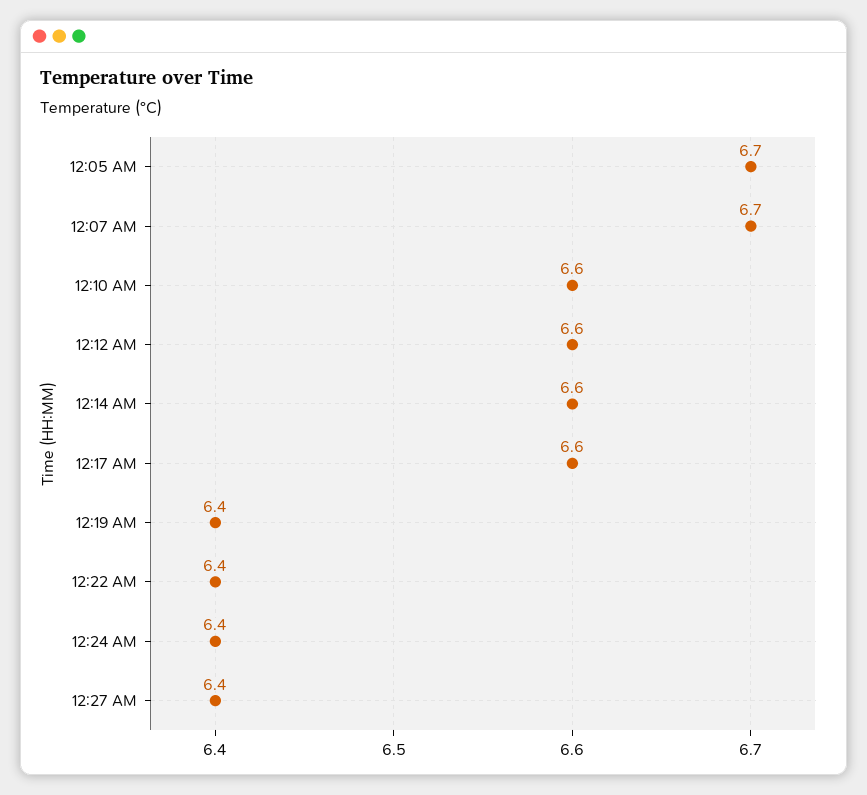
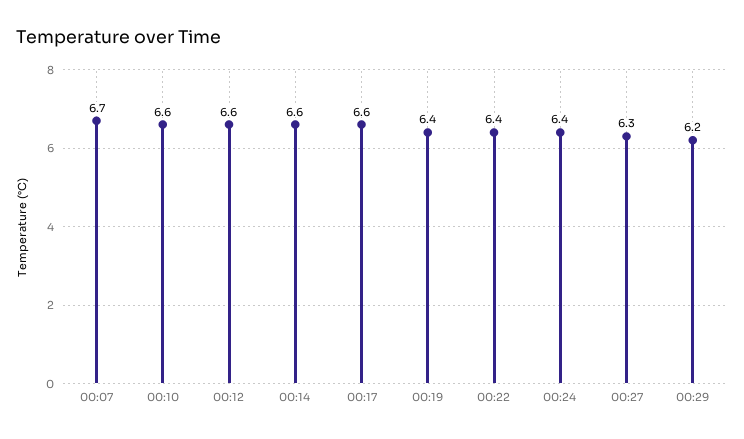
12:05 AM: 6.7 -> none
12:27 AM: 6.4 -> 6.3
00:29: none -> 6.2

